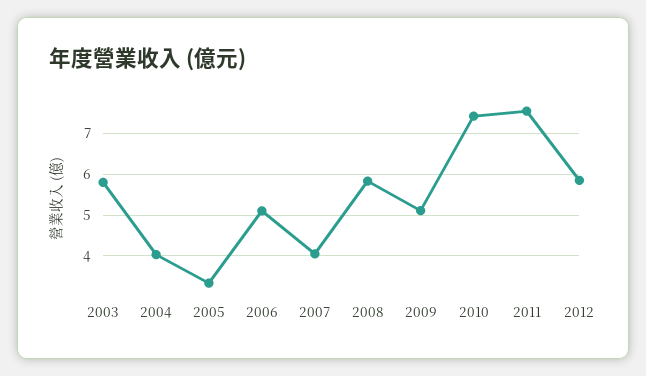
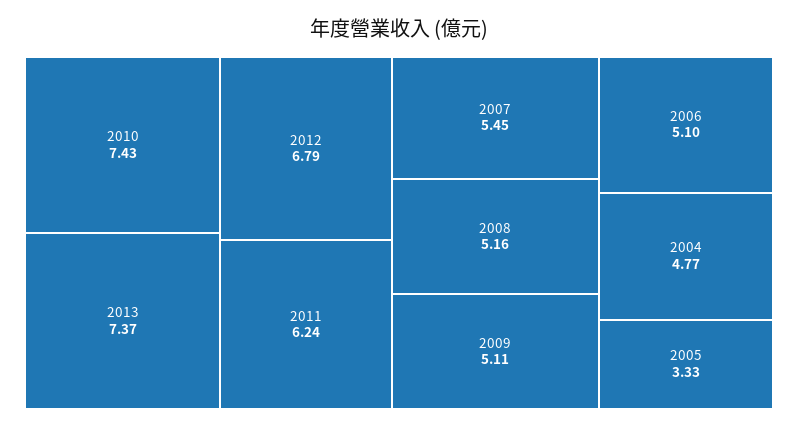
2003: 5.8 -> none
2004: 4 -> 4.77
2007: 4 -> 5.45
2008: 5.8 -> 5.16
2011: 7.6 -> 6.24
2012: 5.8 -> 6.79
2013: none -> 7.37

